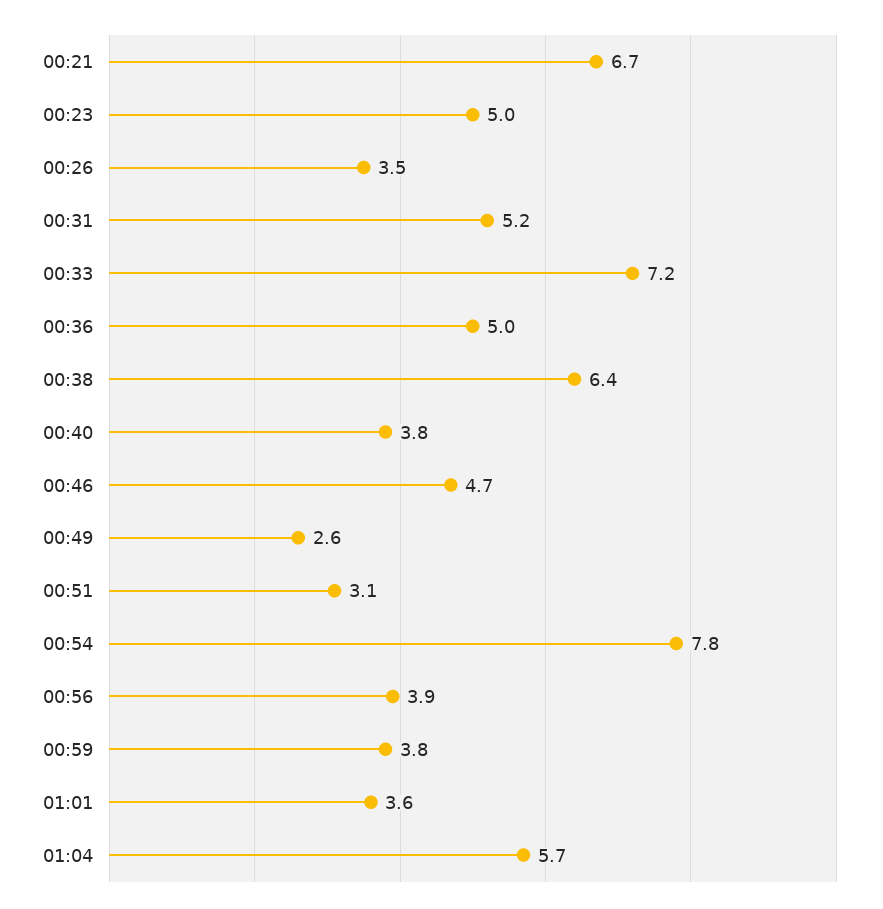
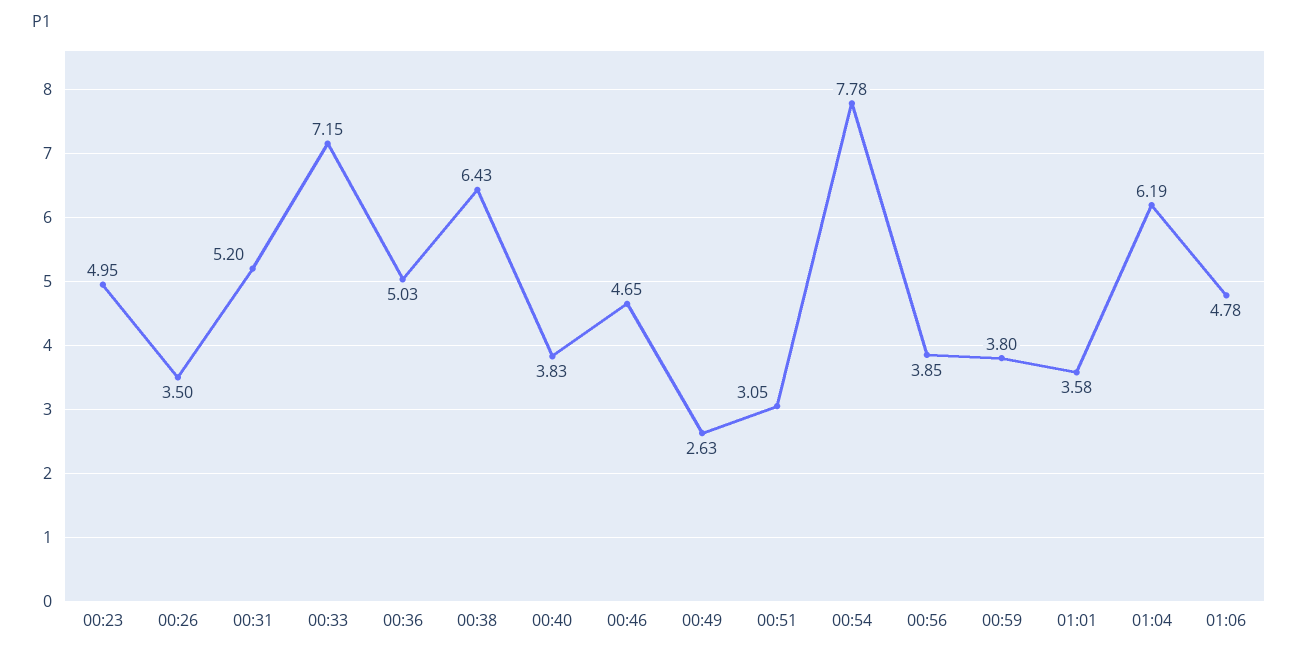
00:21: 6.7 -> none
01:04: 5.7 -> 6.19
01:06: none -> 4.78

